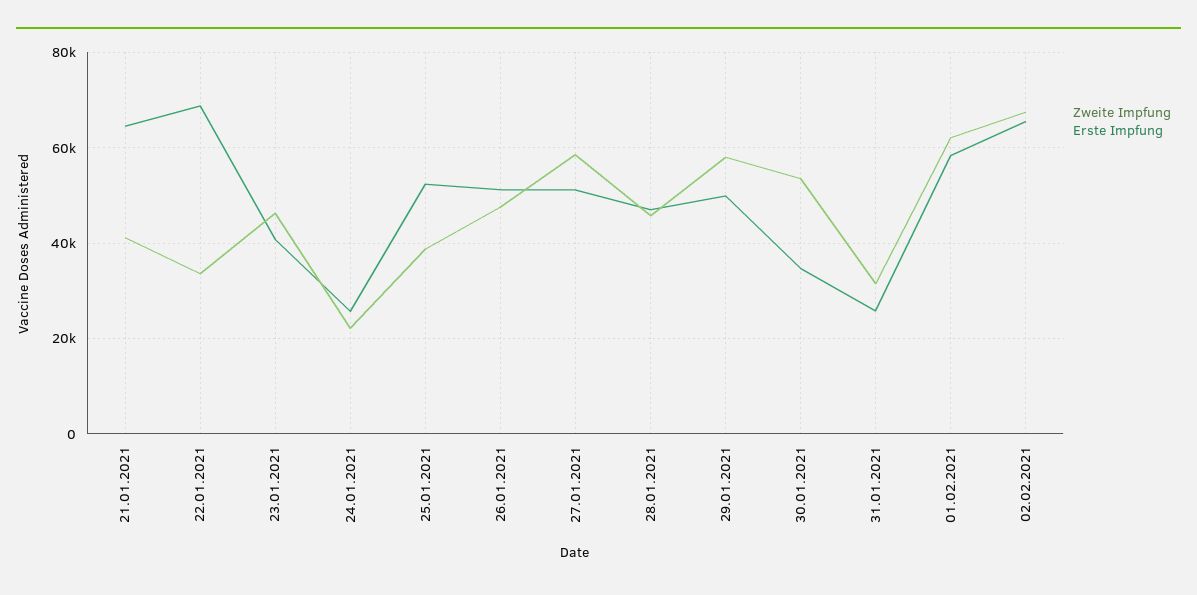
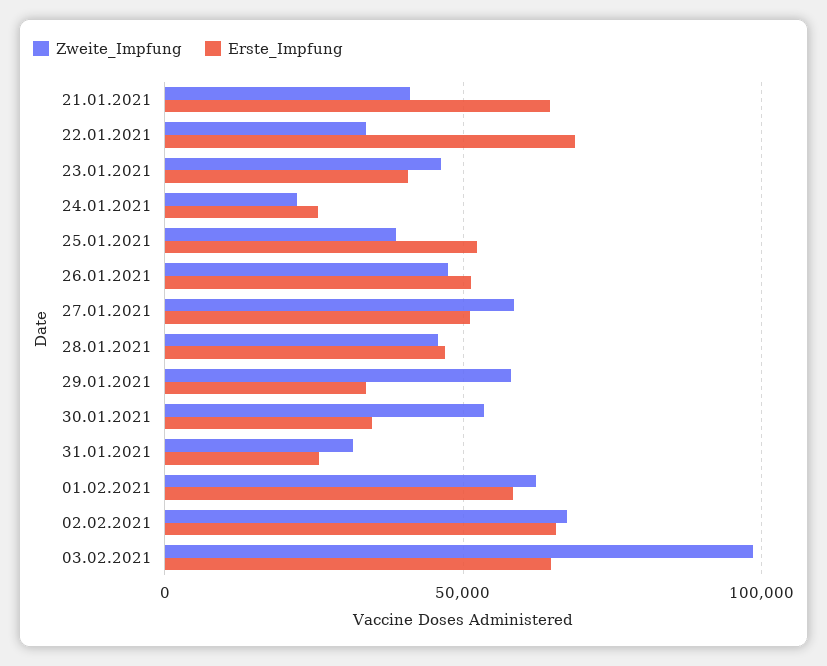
Erste Impfung, 29.01.2021: 50000 -> 35000
Zweite Impfung, 03.02.2021: none -> 100000
Erste Impfung, 03.02.2021: none -> 65000

